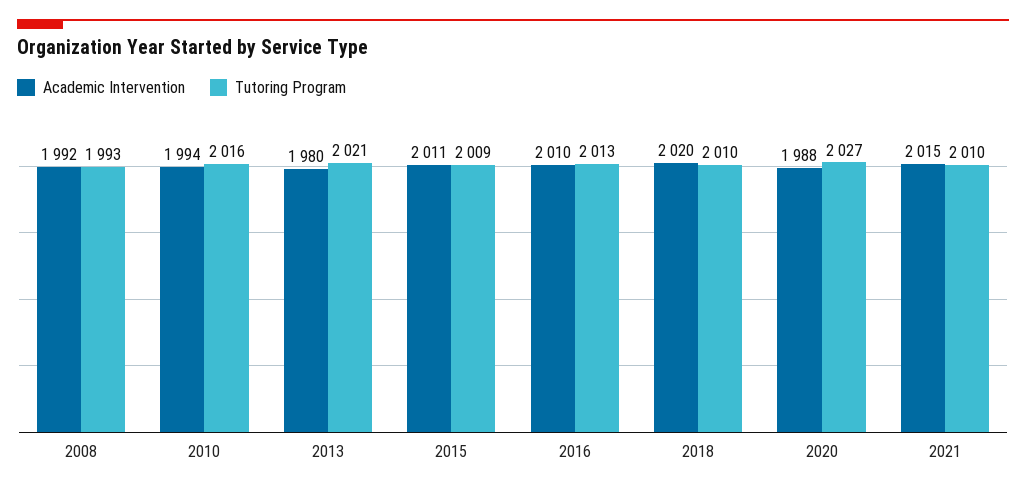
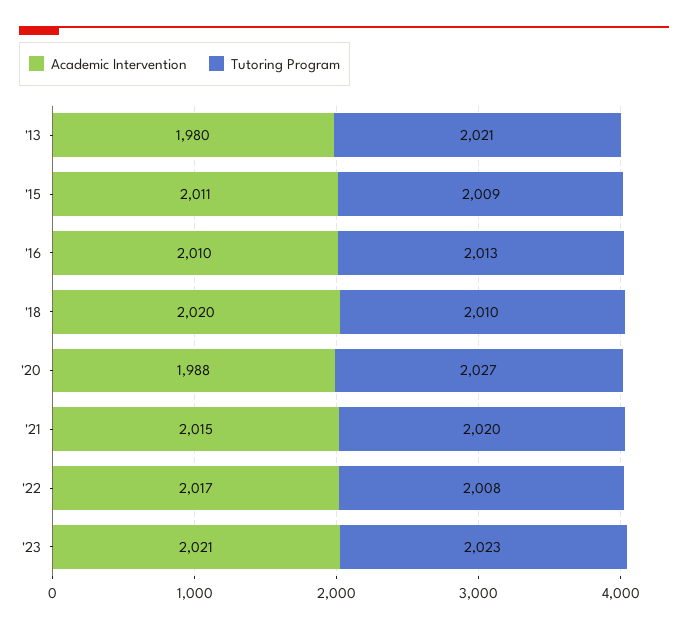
Academic Intervention, 2008: 1992 -> none
Tutoring Program, 2008: 1993 -> none
Academic Intervention, 2010: 1994 -> none
Tutoring Program, 2010: 2016 -> none
Tutoring Program, 2021: 2010 -> 2020
Academic Intervention, '22: none -> 2017
Tutoring Program, '22: none -> 2008
Academic Intervention, '23: none -> 2021
Tutoring Program, '23: none -> 2023

